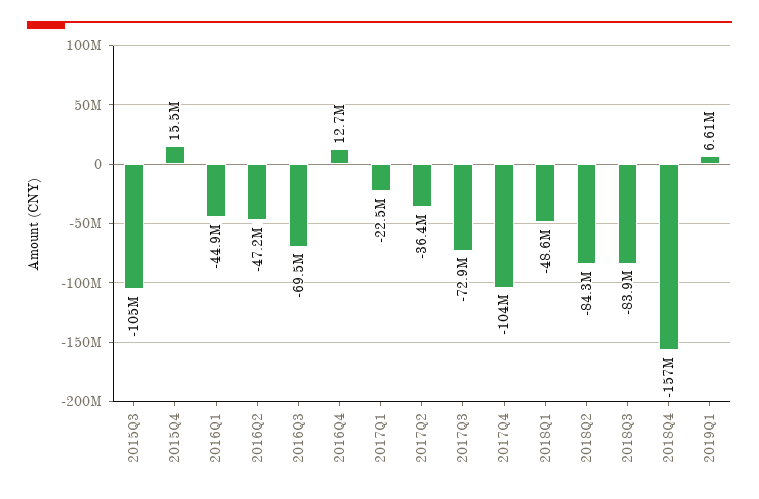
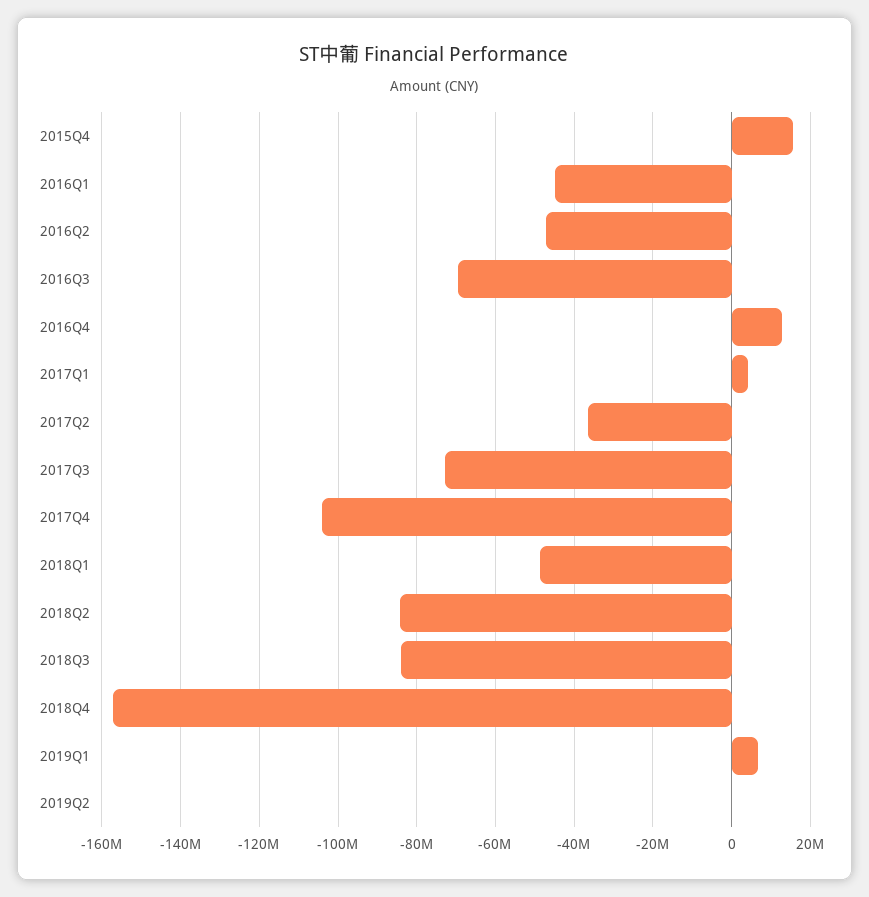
2015Q3: -105000000 -> none
2017Q1: -22500000 -> 4000000
2019Q2: none -> 0

